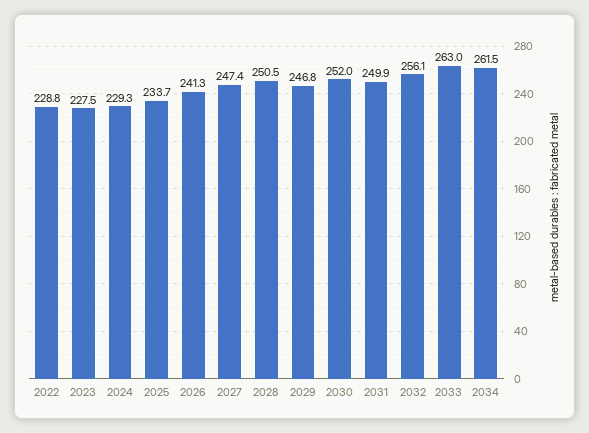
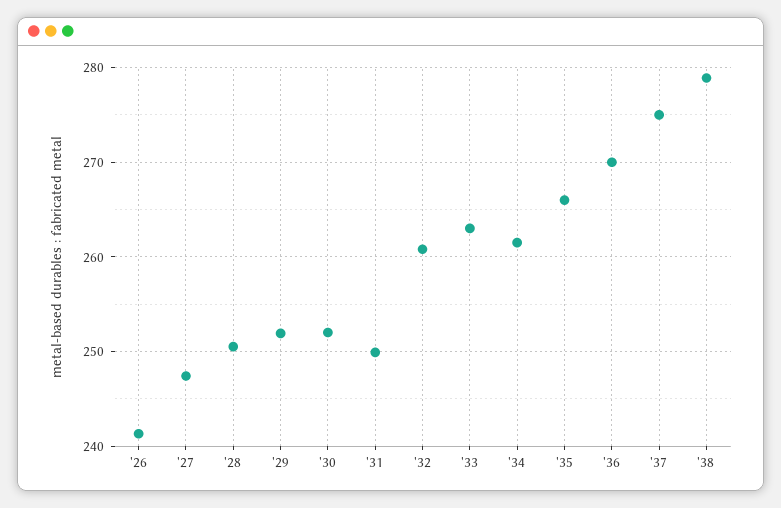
2022: 228.8 -> none
2023: 227.5 -> none
2024: 229.3 -> none
2025: 233.7 -> none
2029: 246.8 -> 252
2032: 256.1 -> 261
'35: none -> 266
'36: none -> 270
'37: none -> 275
'38: none -> 279

